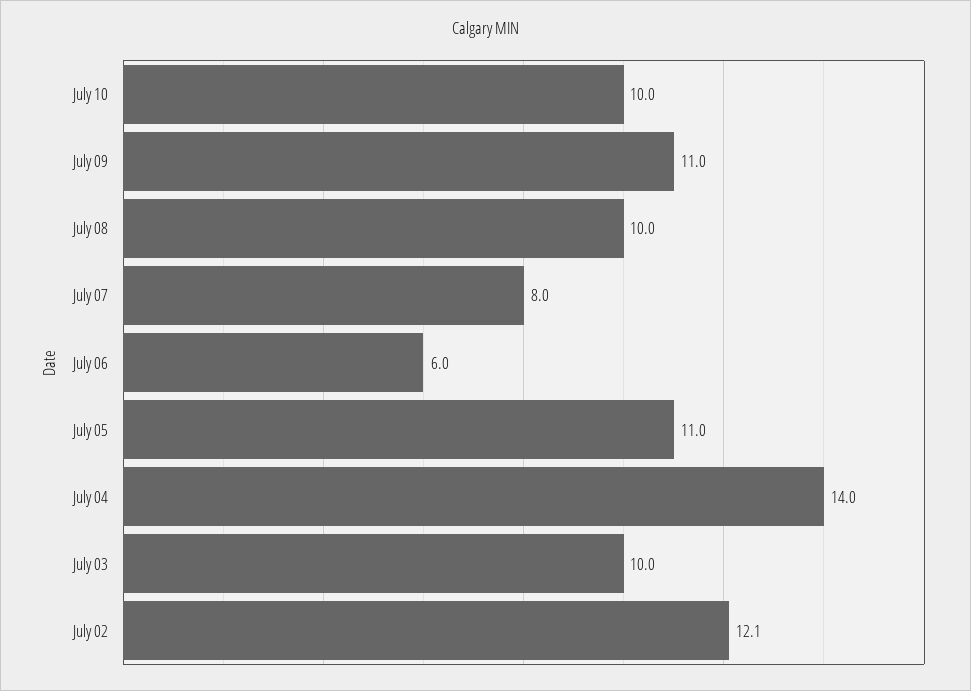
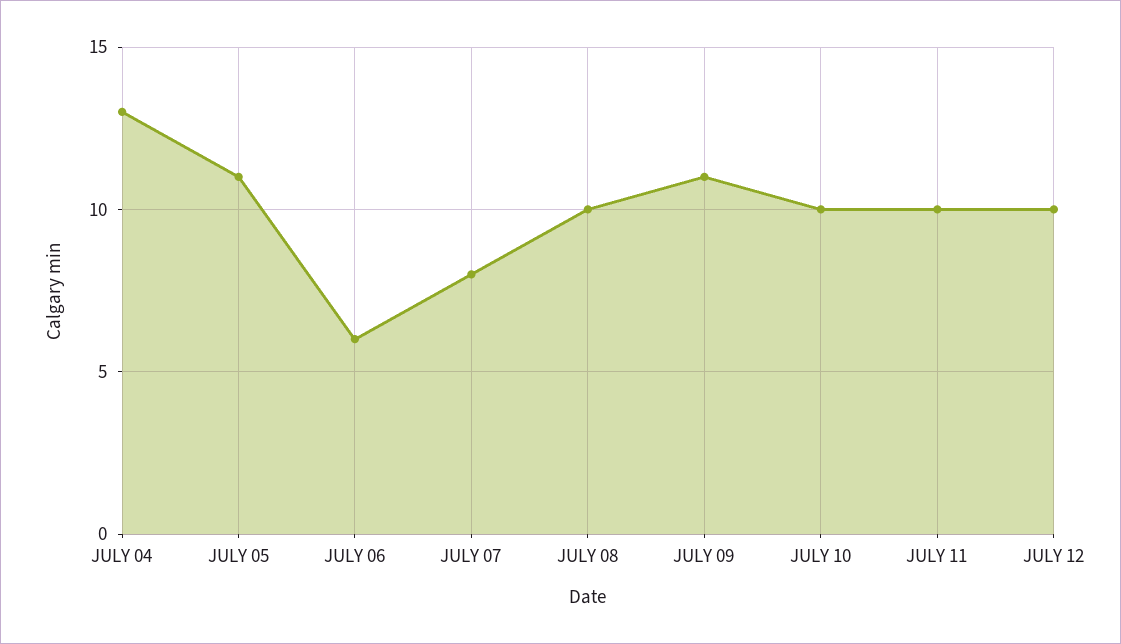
July 04: 14 -> 13
July 03: 10 -> none
July 02: 12.1 -> none
JULY 11: none -> 10
JULY 12: none -> 10

